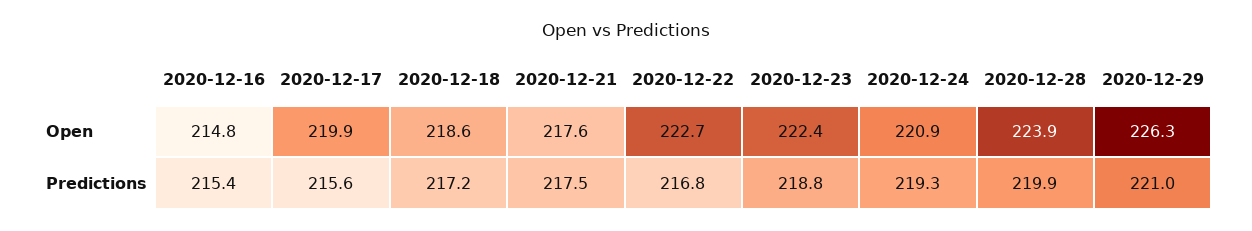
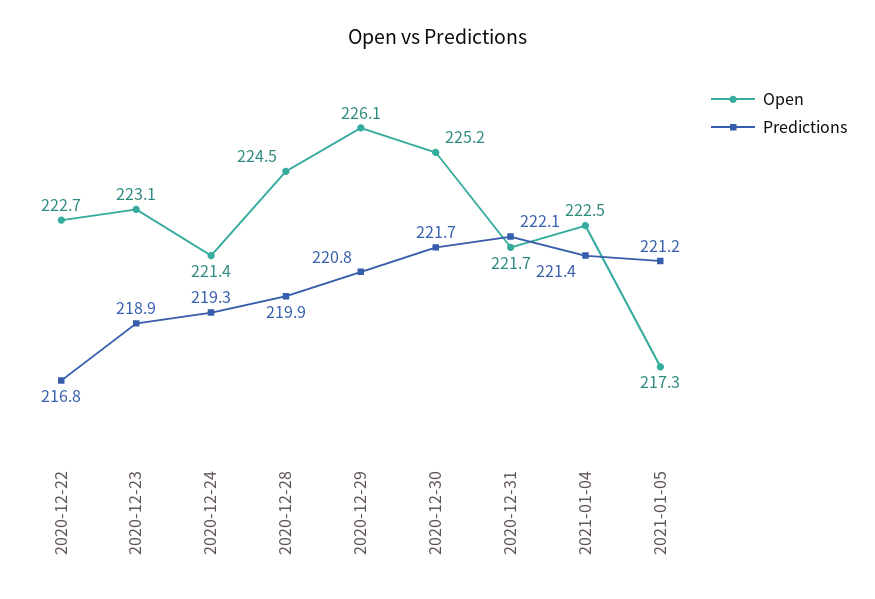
Open, 2020-12-16: 214.8 -> none
Open, 2020-12-17: 219.9 -> none
Open, 2020-12-18: 218.6 -> none
Open, 2020-12-21: 217.6 -> none
Open, 2020-12-23: 222.4 -> 223.1
Open, 2020-12-24: 220.9 -> 221.4
Open, 2020-12-28: 223.9 -> 224.5
Open, 2020-12-29: 226.3 -> 226.1
Predictions, 2020-12-16: 215.4 -> none
Predictions, 2020-12-17: 215.6 -> none
Predictions, 2020-12-18: 217.2 -> none
Predictions, 2020-12-21: 217.5 -> none
Predictions, 2020-12-23: 218.8 -> 218.9
Predictions, 2020-12-29: 221 -> 220.8
Open, 2020-12-30: none -> 225.2
Predictions, 2020-12-30: none -> 221.7
Open, 2020-12-31: none -> 221.7
Predictions, 2020-12-31: none -> 222.1
Open, 2021-01-04: none -> 222.5
Predictions, 2021-01-04: none -> 221.4
Open, 2021-01-05: none -> 217.3
Predictions, 2021-01-05: none -> 221.2

